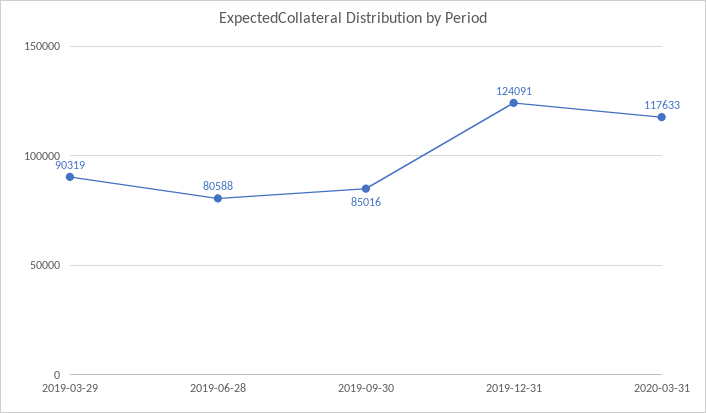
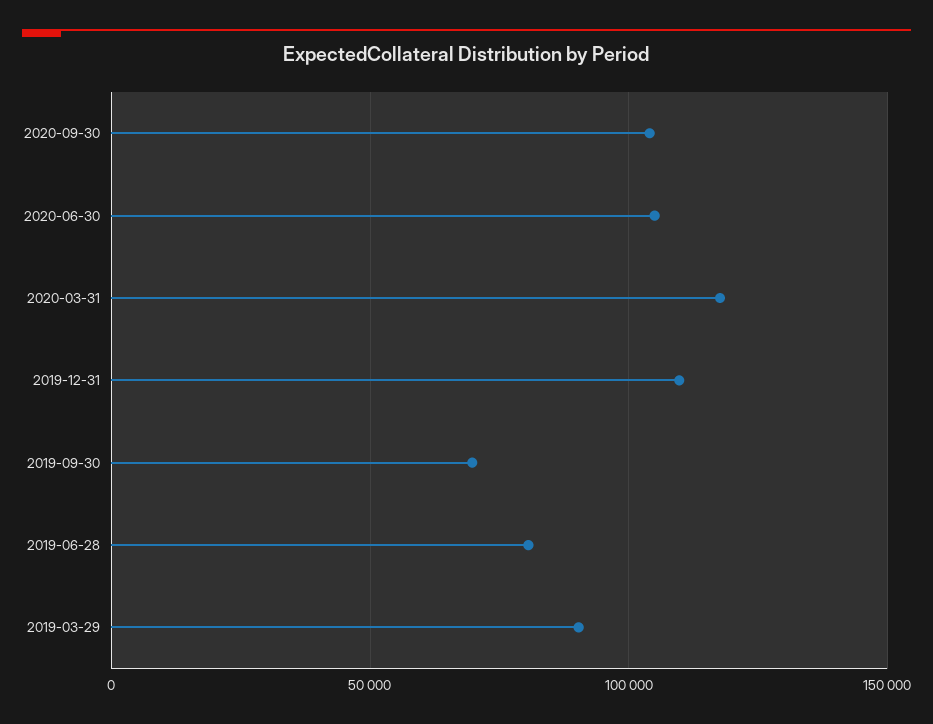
2019-09-30: 85016 -> 70000
2019-12-31: 124091 -> 110000
2020-09-30: none -> 105000
2020-06-30: none -> 105000

